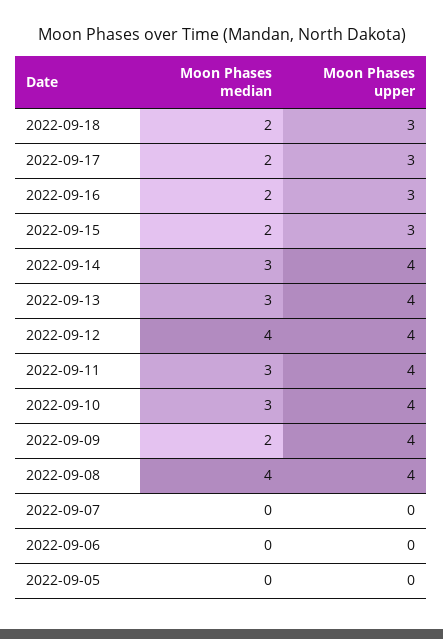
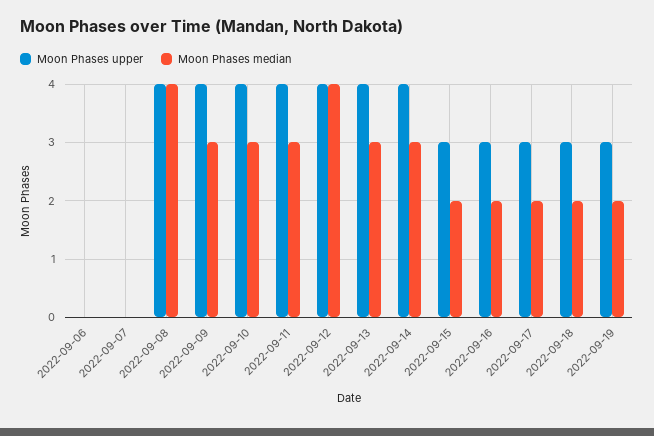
Moon Phases median, 2022-09-09: 2 -> 3
Moon Phases median, 2022-09-05: 0 -> none
Moon Phases upper, 2022-09-05: 0 -> none
Moon Phases upper, 2022-09-19: none -> 3
Moon Phases median, 2022-09-19: none -> 2

